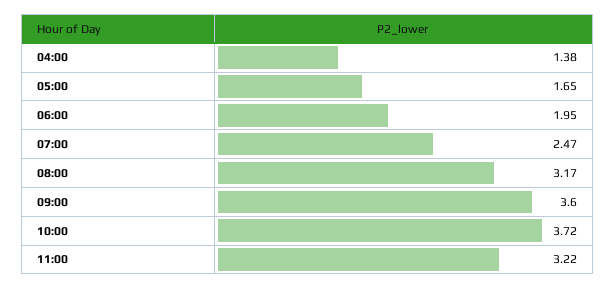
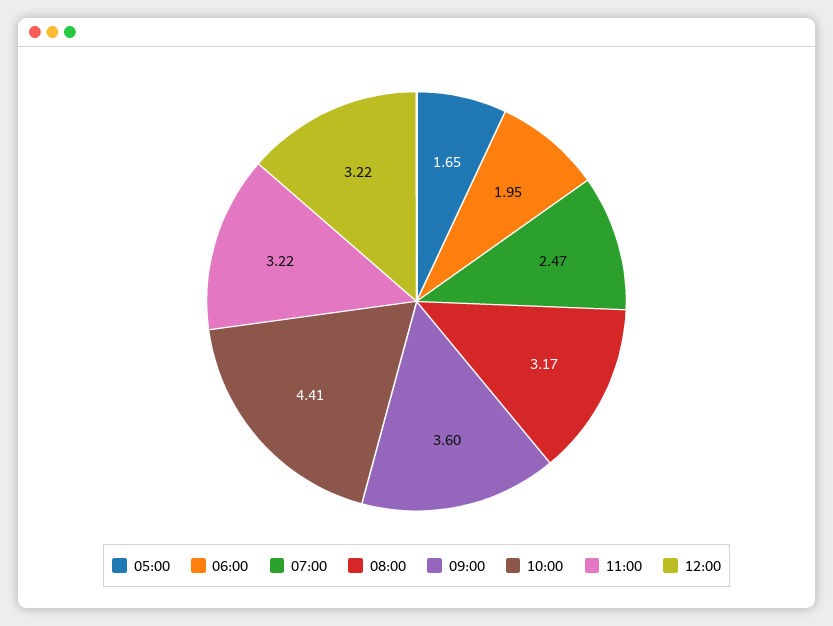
04:00: 1.38 -> none
10:00: 3.72 -> 4.41
12:00: none -> 3.22

